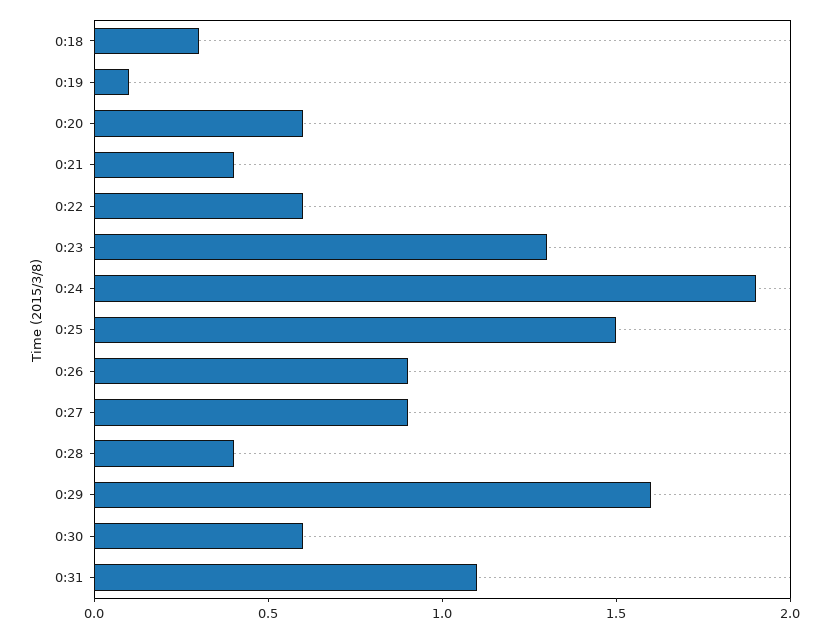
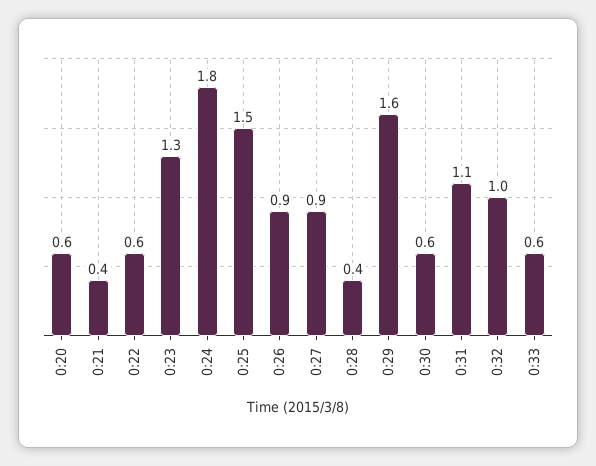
0:18: 0.3 -> none
0:19: 0.1 -> none
0:24: 1.9 -> 1.8
0:32: none -> 1
0:33: none -> 0.6

